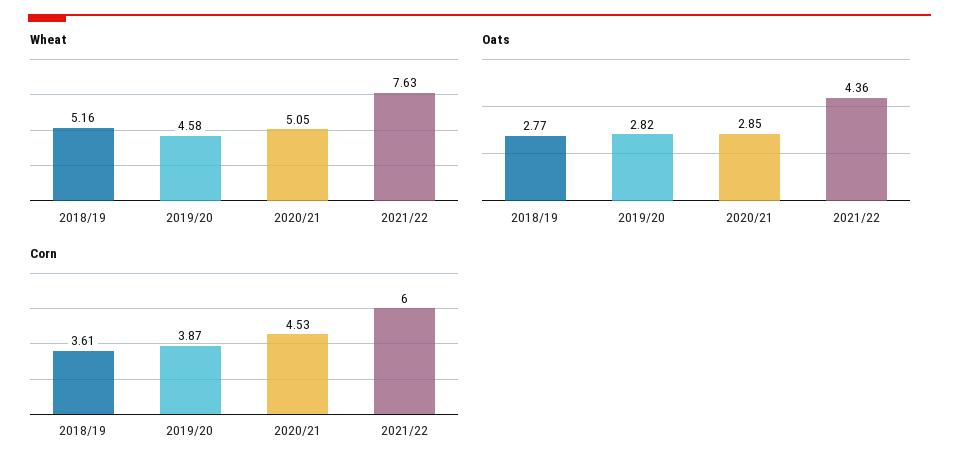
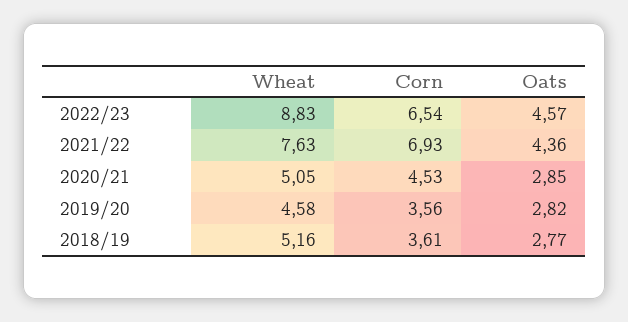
Corn, 2019/20: 3.87 -> 3.56
Corn, 2021/22: 6 -> 6.93
Wheat, 2022/23: none -> 8.83
Corn, 2022/23: none -> 6.54
Oats, 2022/23: none -> 4.57

